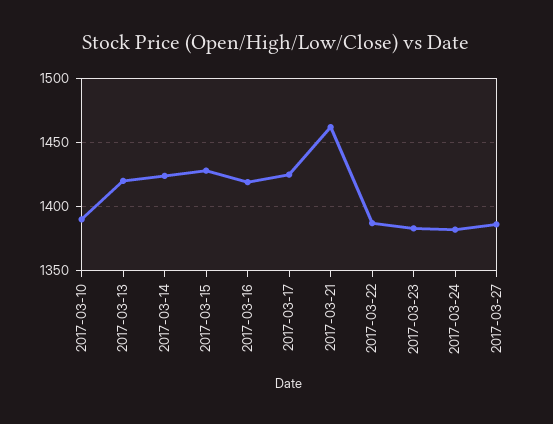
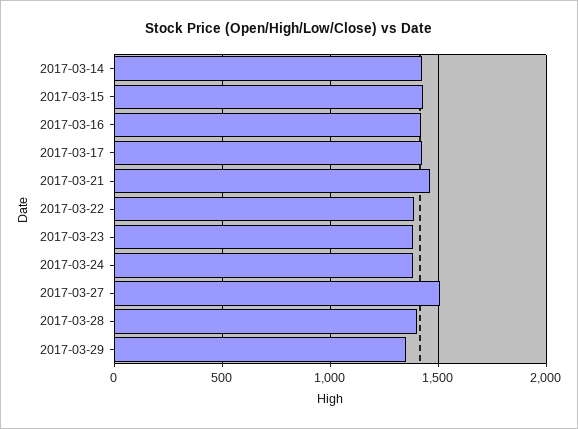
2017-03-10: 1390 -> none
2017-03-13: 1420 -> none
2017-03-27: 1385 -> 1500
2017-03-28: none -> 1400
2017-03-29: none -> 1350

